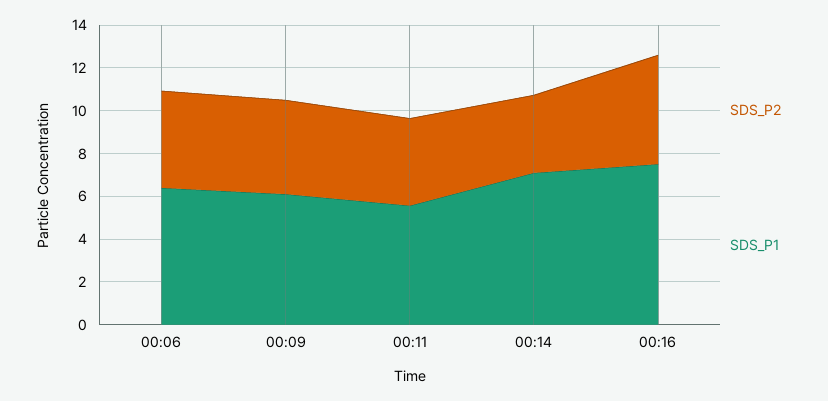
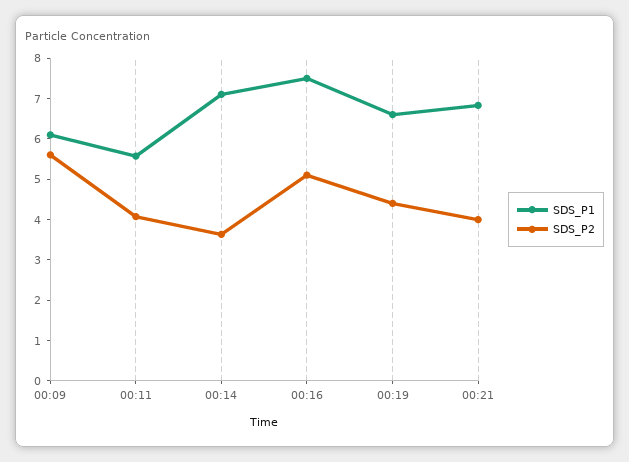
SDS_P2, 00:06: 4.5 -> none
SDS_P1, 00:06: 6.5 -> none
SDS_P2, 00:09: 4.5 -> 5.6
SDS_P1, 00:19: none -> 6.6
SDS_P2, 00:19: none -> 4.4
SDS_P1, 00:21: none -> 6.8
SDS_P2, 00:21: none -> 4

